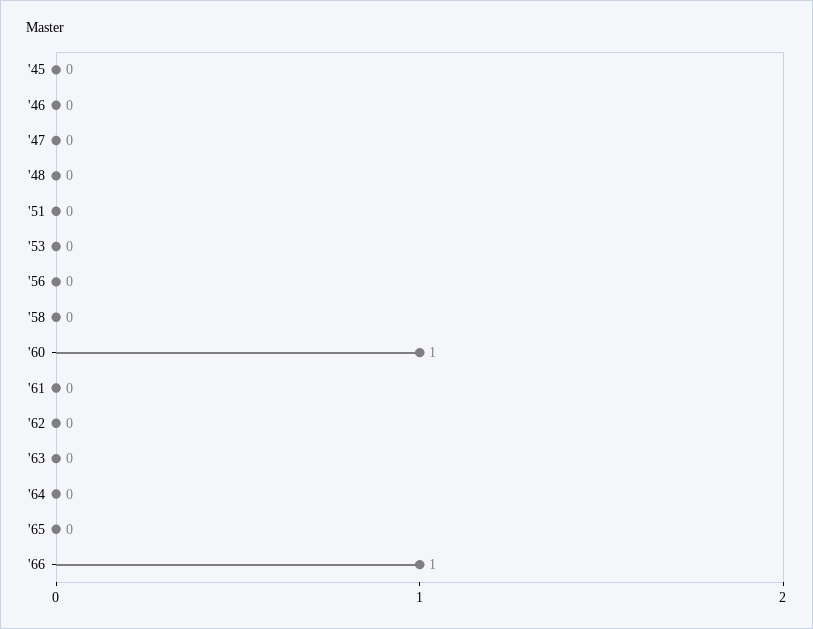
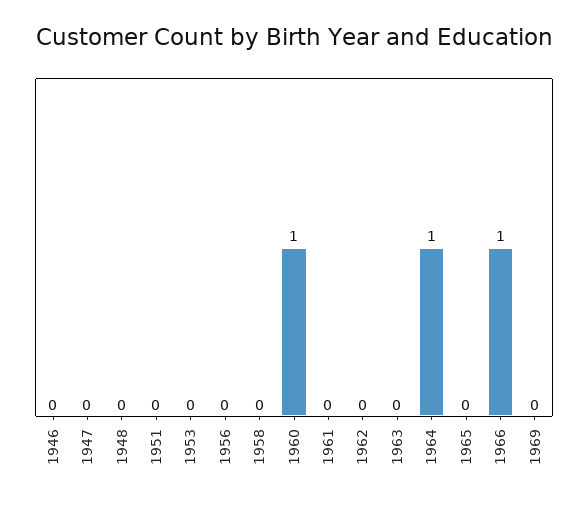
'45: 0 -> none
'64: 0 -> 1
1969: none -> 0

